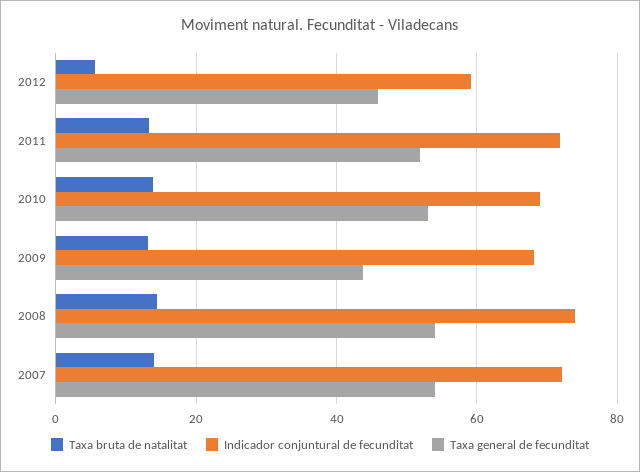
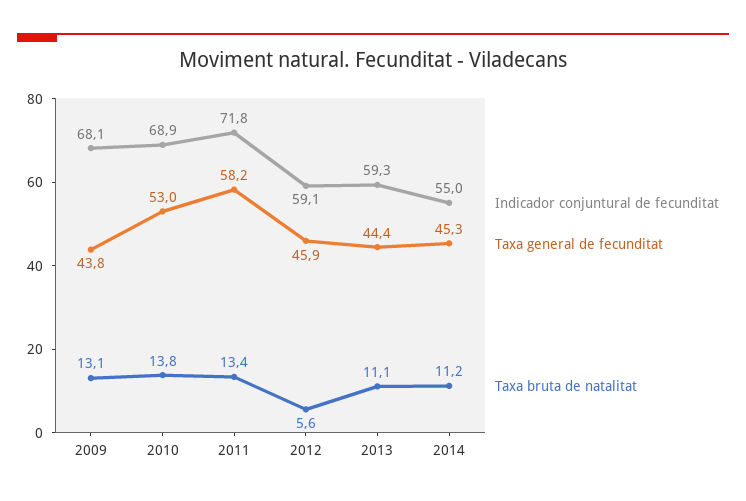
Taxa general de fecunditat, 2011: 52 -> 58.2
Taxa bruta de natalitat, 2008: 14 -> none
Indicador conjuntural de fecunditat, 2008: 74 -> none
Taxa general de fecunditat, 2008: 54 -> none
Taxa bruta de natalitat, 2007: 14 -> none
Indicador conjuntural de fecunditat, 2007: 72 -> none
Taxa general de fecunditat, 2007: 54 -> none
Indicador conjuntural de fecunditat, 2013: none -> 59.3
Taxa general de fecunditat, 2013: none -> 44.4
Taxa bruta de natalitat, 2013: none -> 11.1
Indicador conjuntural de fecunditat, 2014: none -> 55
Taxa general de fecunditat, 2014: none -> 45.3
Taxa bruta de natalitat, 2014: none -> 11.2

